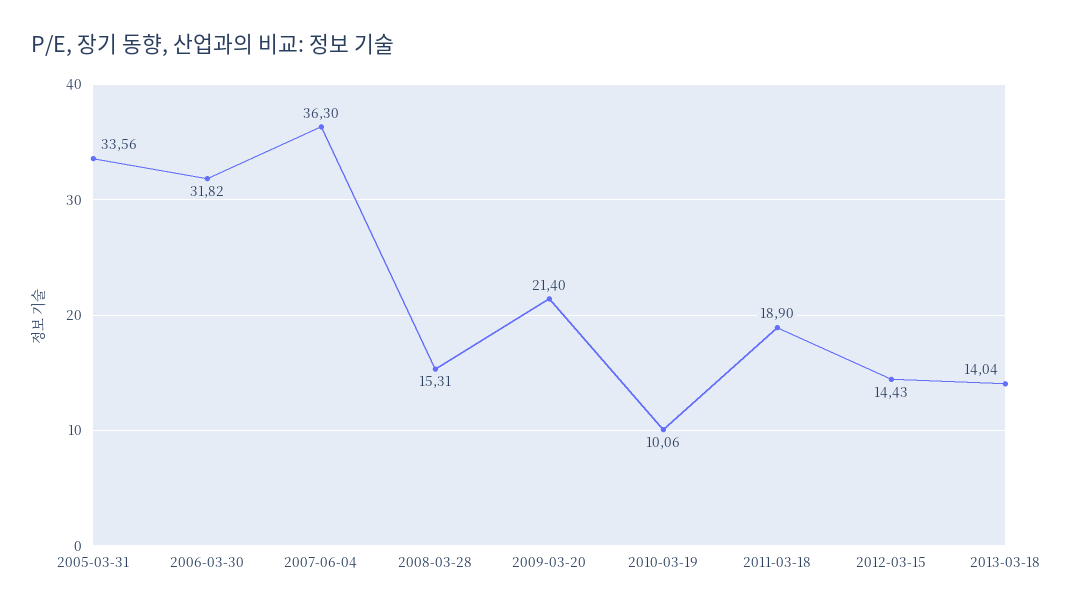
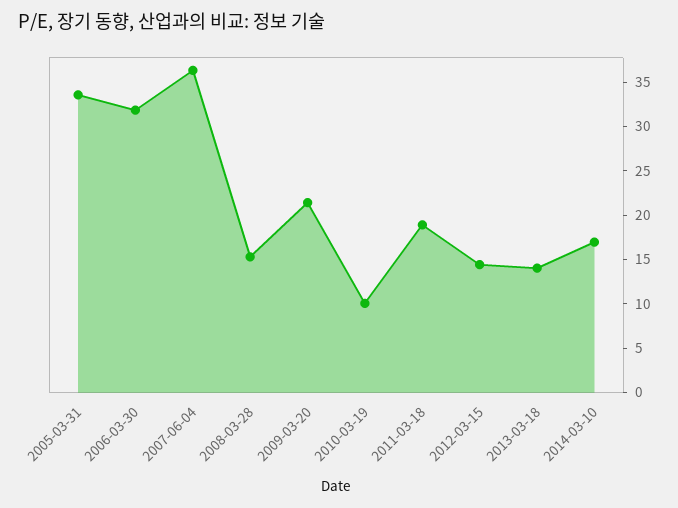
2014-03-10: none -> 17

